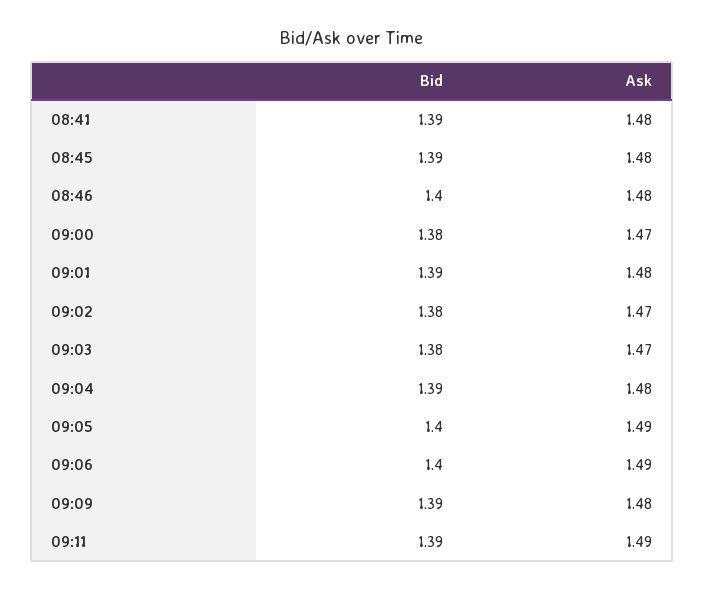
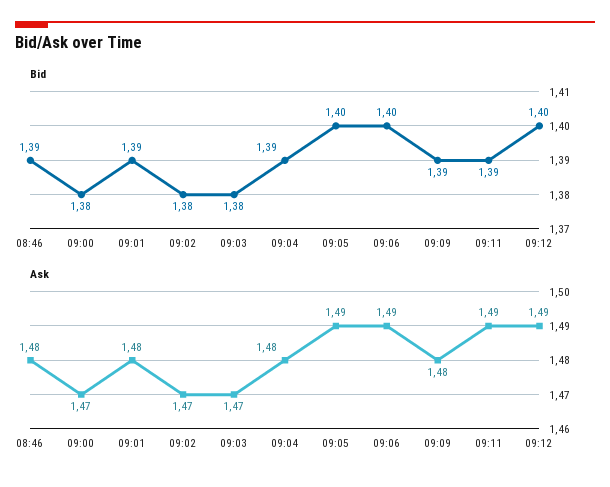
Bid, 08:41: 1.39 -> none
Ask, 08:41: 1.48 -> none
Bid, 08:45: 1.39 -> none
Ask, 08:45: 1.48 -> none
Bid, 08:46: 1.4 -> 1.39
Bid, 09:12: none -> 1.4
Ask, 09:12: none -> 1.49

